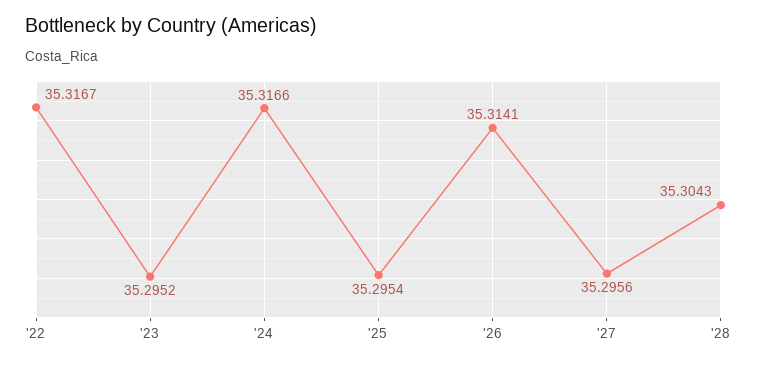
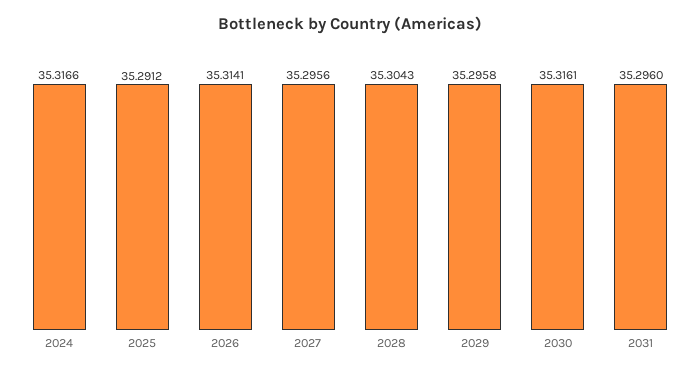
'22: 35.3167 -> none
'23: 35.2952 -> none
'25: 35.2954 -> 35.2912
2029: none -> 35.2958
2030: none -> 35.3161
2031: none -> 35.296

